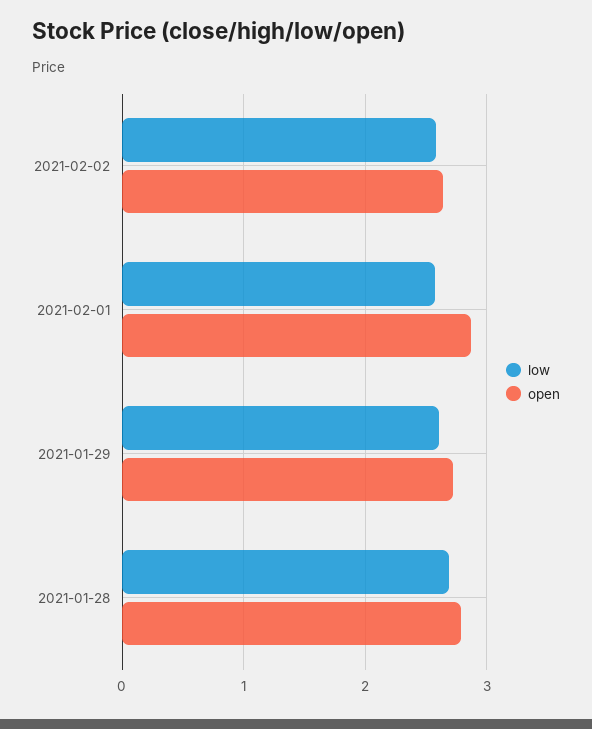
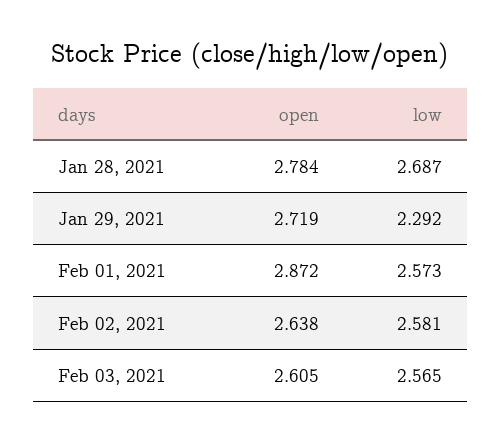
low, 2021-01-29: 2.6 -> 2.292
open, Feb 03, 2021: none -> 2.605
low, Feb 03, 2021: none -> 2.565

